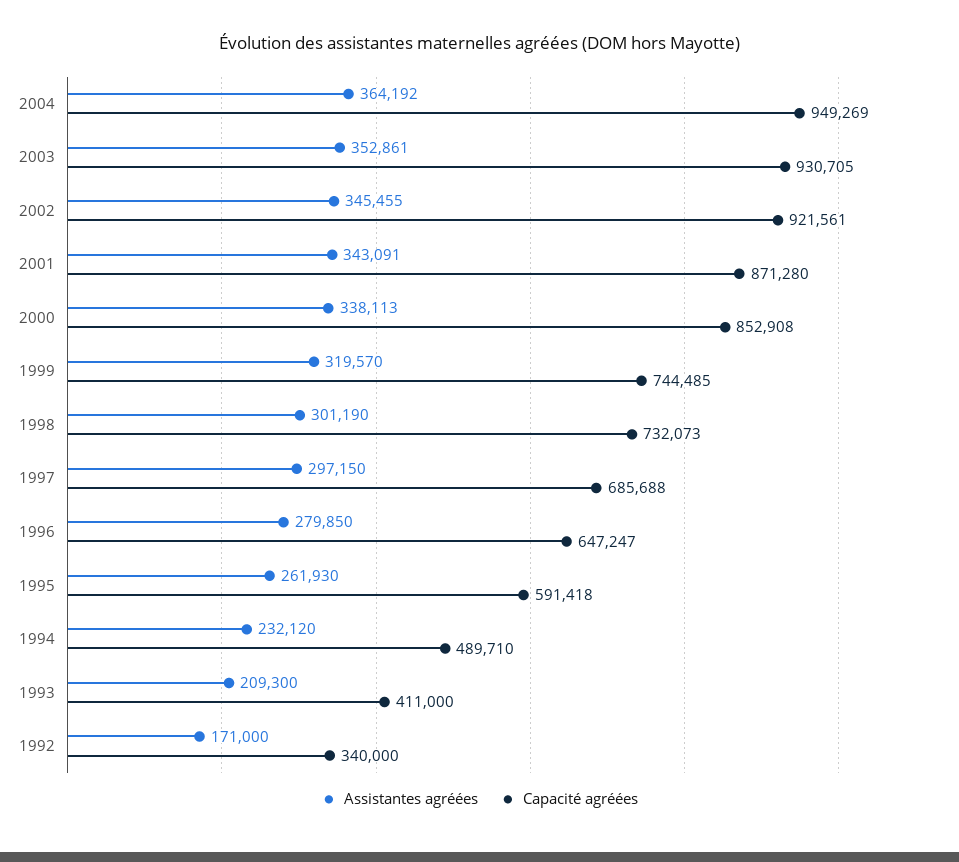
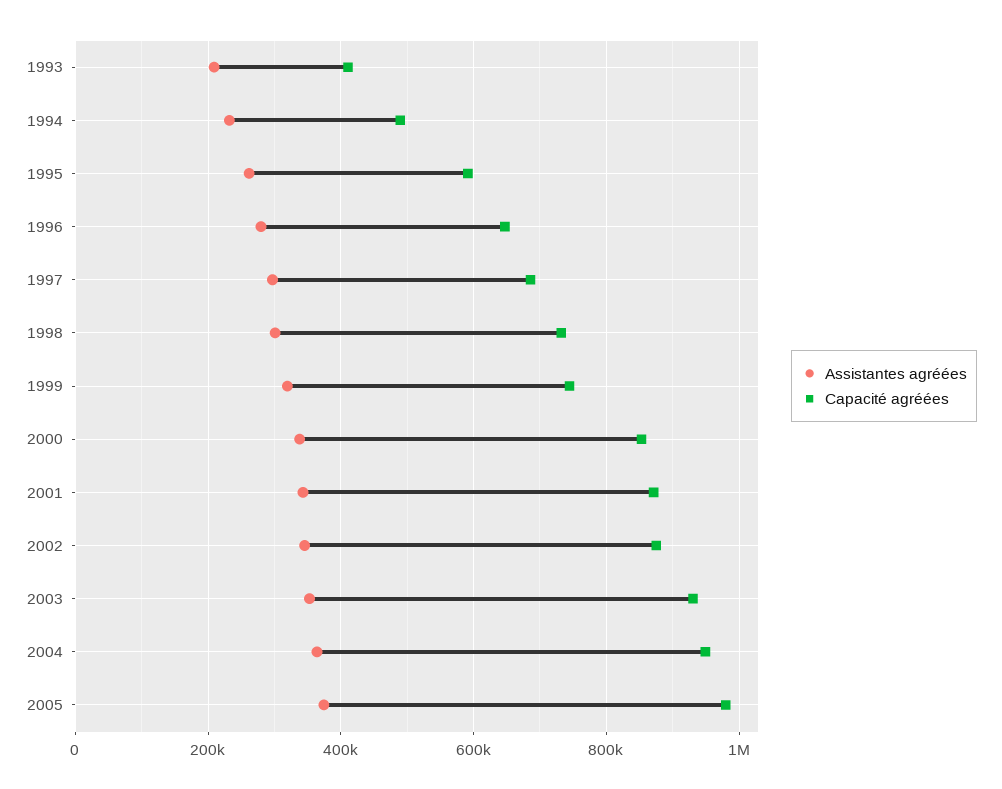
Capacité agréées, 2002: 921561 -> 880000
Assistantes agréées, 1992: 171000 -> none
Capacité agréées, 1992: 340000 -> none
Assistantes agréées, 2005: none -> 380000
Capacité agréées, 2005: none -> 980000

